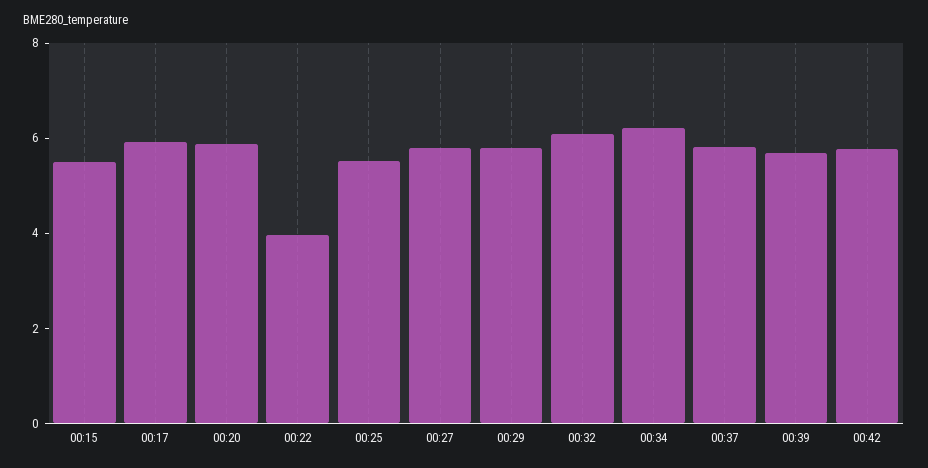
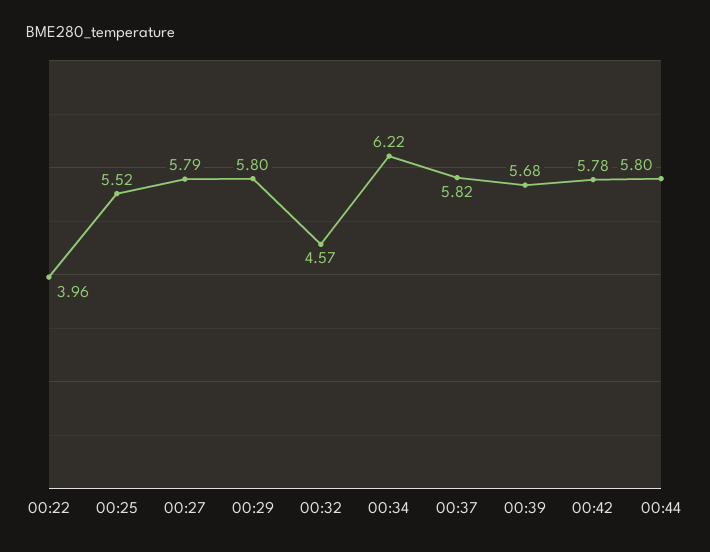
00:15: 5.5 -> none
00:17: 6 -> none
00:20: 6 -> none
00:32: 6 -> 4.57
00:44: none -> 5.8

